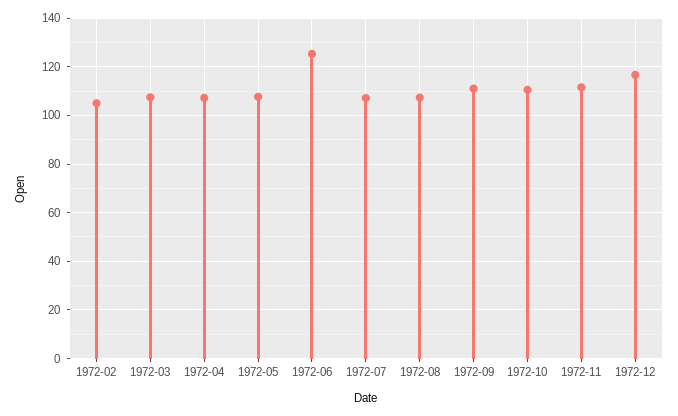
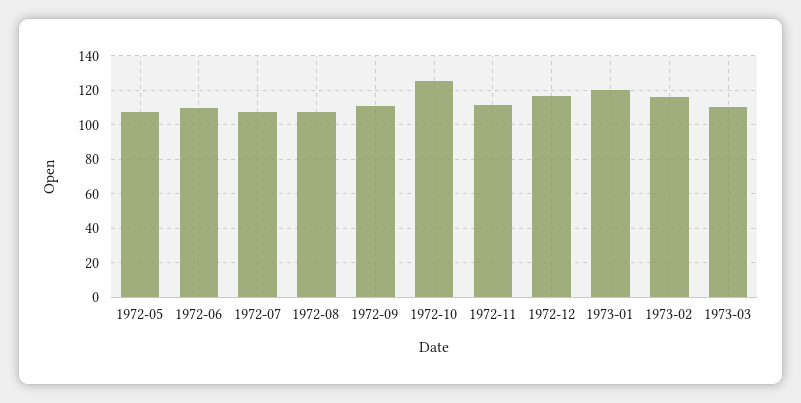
1972-02: 105 -> none
1972-03: 107.5 -> none
1972-04: 107.5 -> none
1972-06: 125 -> 110
1972-10: 110 -> 125
1973-01: none -> 120
1973-02: none -> 115
1973-03: none -> 110

